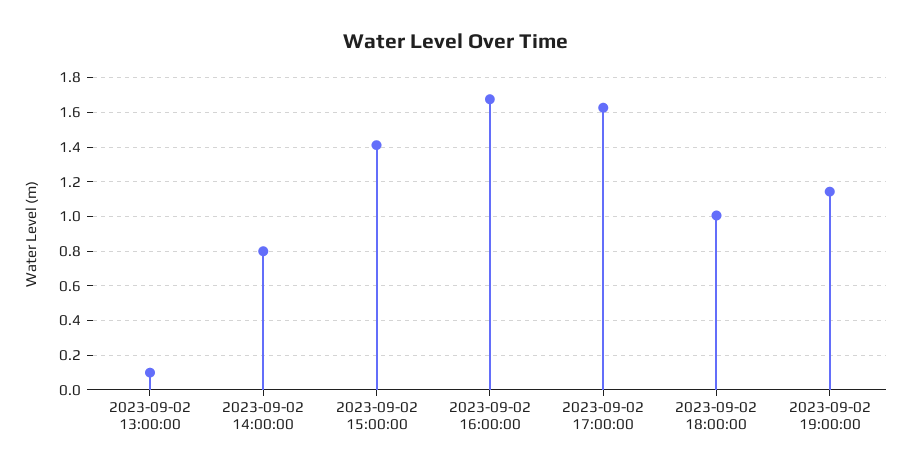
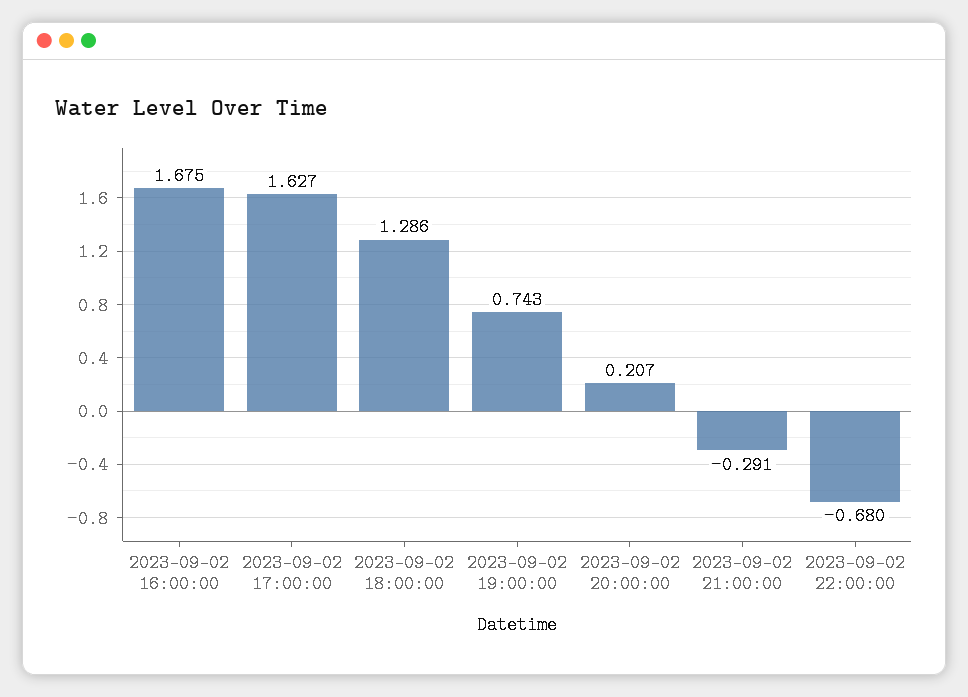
2023-09-02 13:00:00: 0.1 -> none
2023-09-02 14:00:00: 0.8 -> none
2023-09-02 15:00:00: 1.4 -> none
2023-09-02 18:00:00: 1 -> 1.286
2023-09-02 19:00:00: 1.15 -> 0.743
2023-09-02 20:00:00: none -> 0.207
2023-09-02 21:00:00: none -> -0.291
2023-09-02 22:00:00: none -> -0.68

